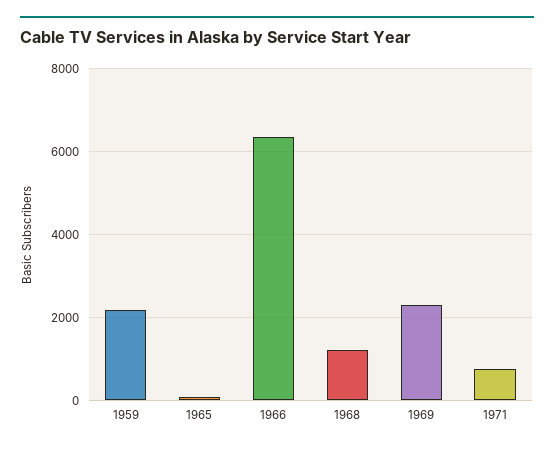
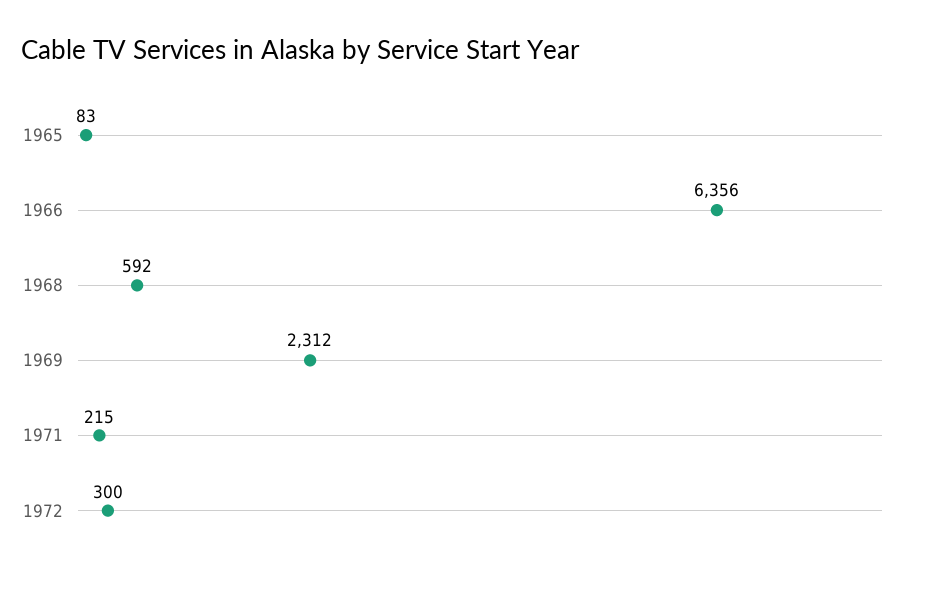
1959: 2200 -> none
1968: 1200 -> 592
1971: 800 -> 215
1972: none -> 300

